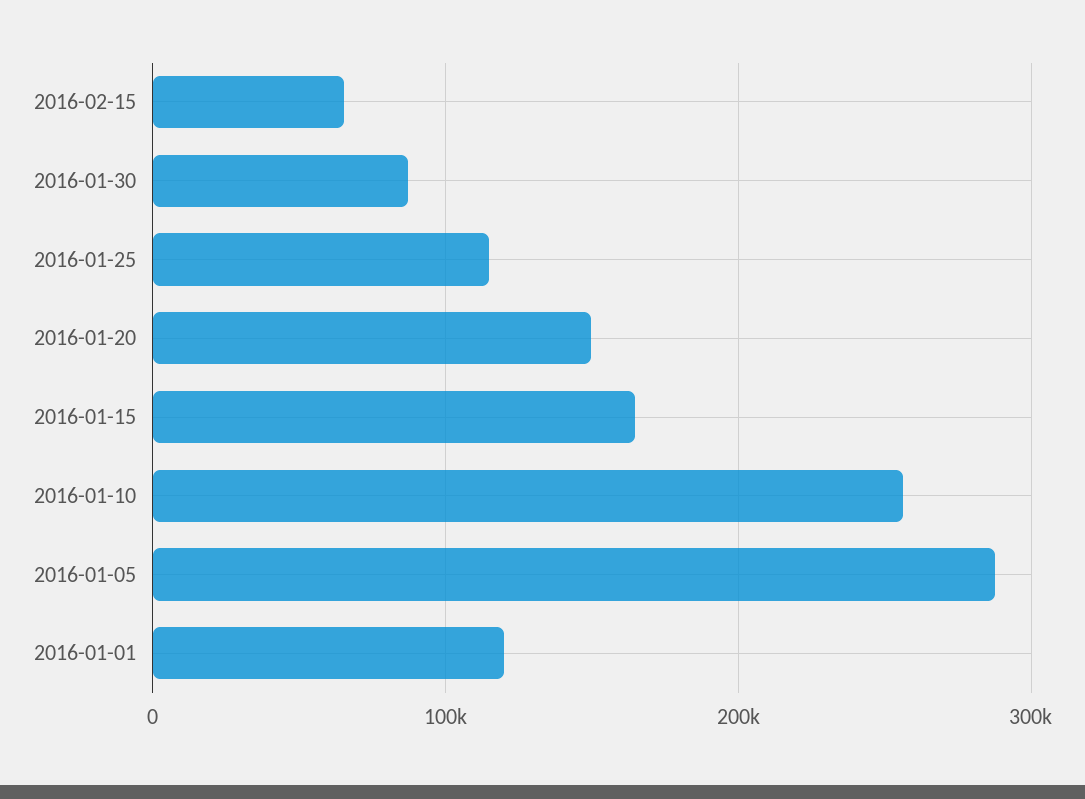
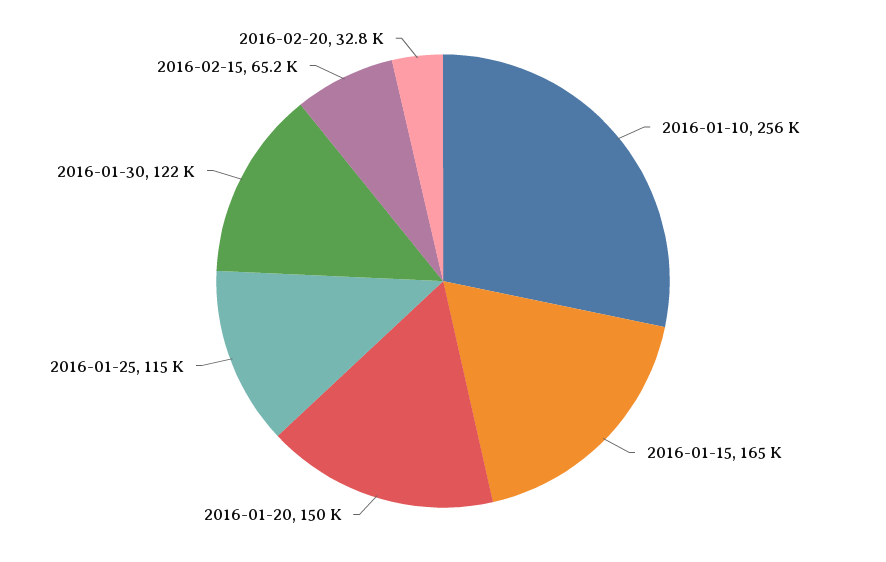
2016-01-30: 90000 -> 122000
2016-01-05: 290000 -> none
2016-01-01: 120000 -> none
2016-02-20: none -> 32800

